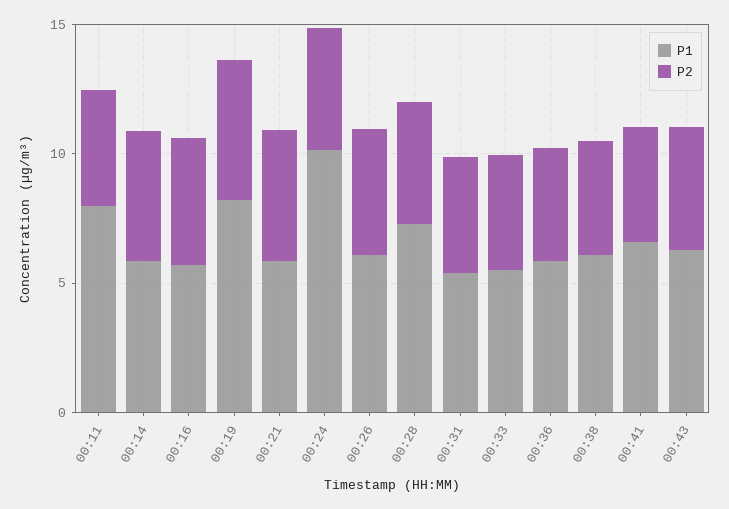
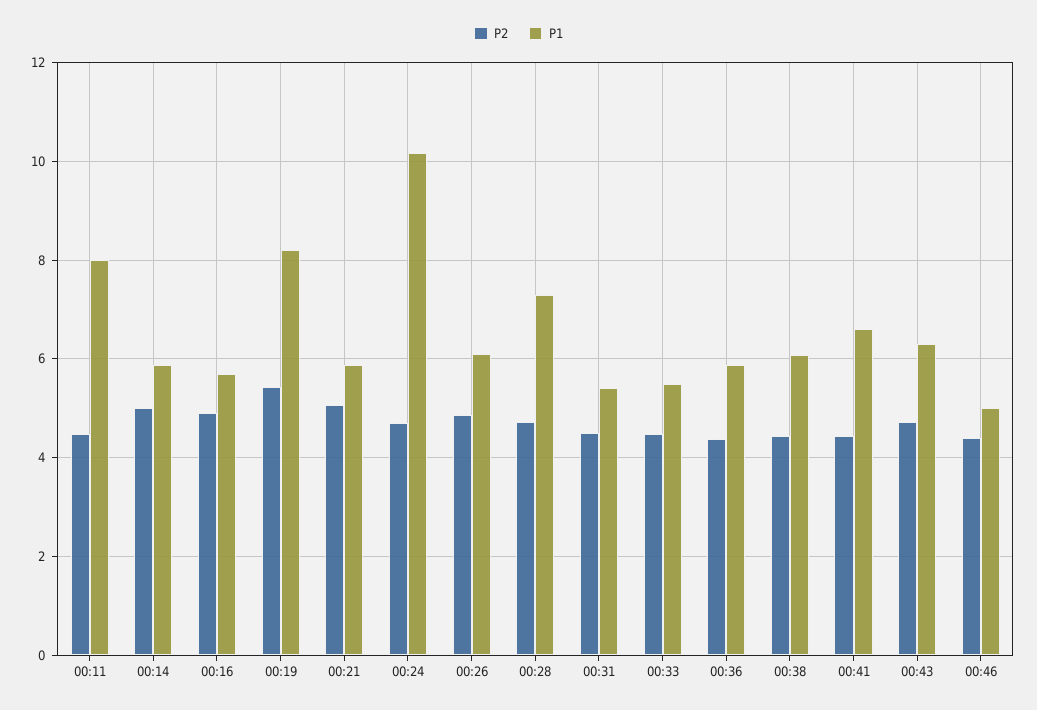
P2, 00:46: none -> 4.4
P1, 00:46: none -> 5

